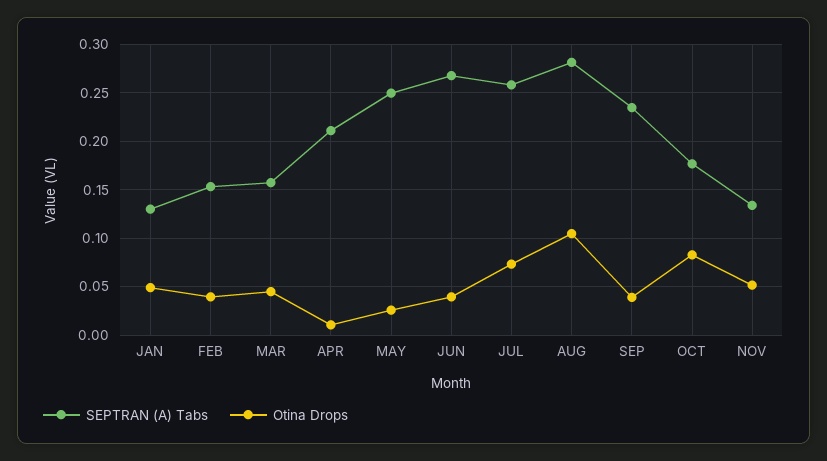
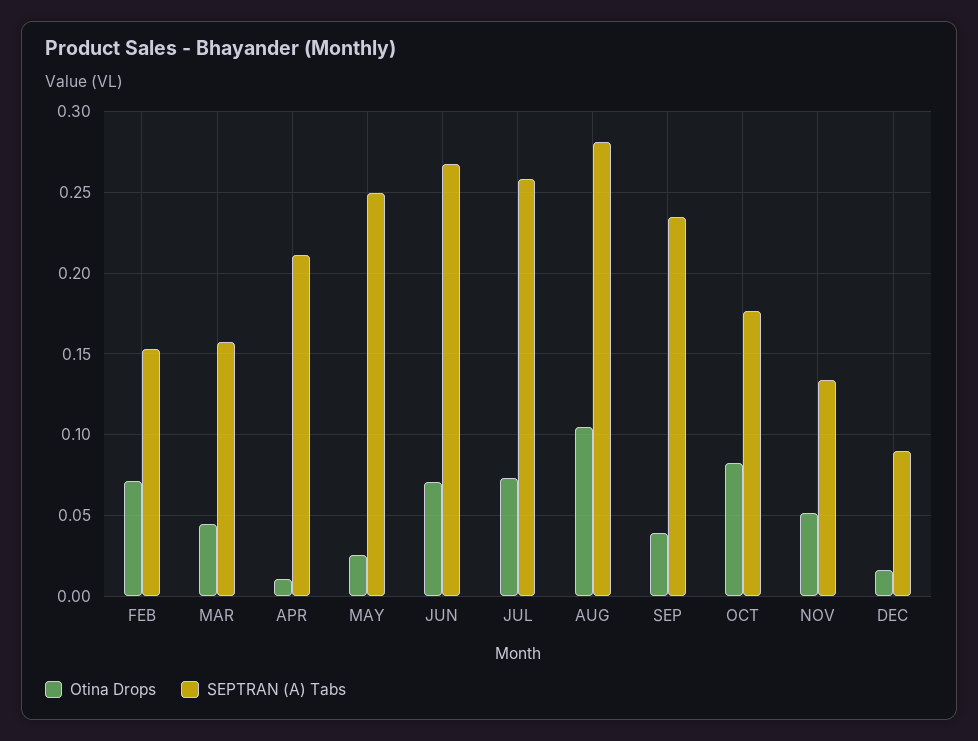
SEPTRAN (A) Tabs, JAN: 0.13 -> none
Otina Drops, JAN: 0.05 -> none
Otina Drops, FEB: 0.04 -> 0.07
Otina Drops, JUN: 0.04 -> 0.07
Otina Drops, DEC: none -> 0.015
SEPTRAN (A) Tabs, DEC: none -> 0.09

